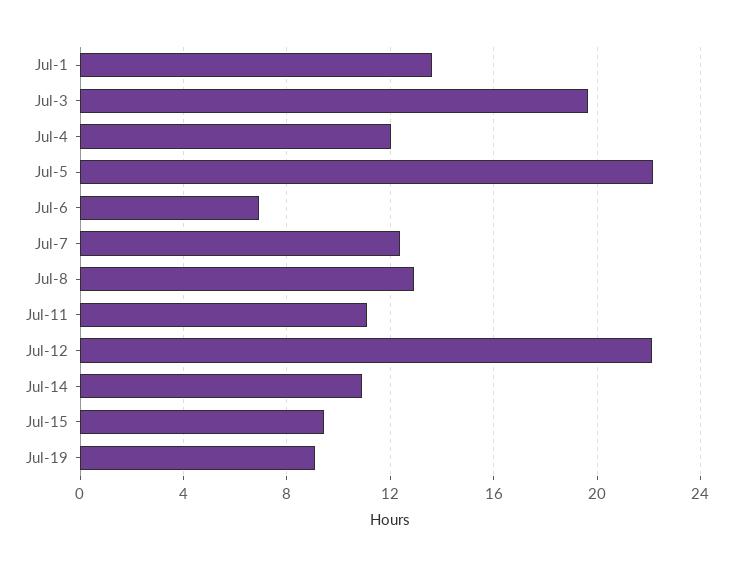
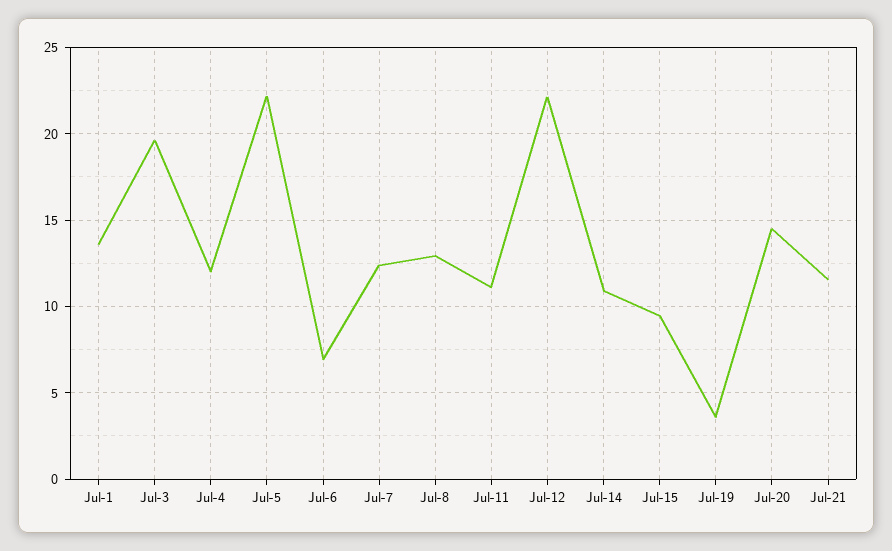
Jul-19: 9 -> 3.5
Jul-20: none -> 14.5
Jul-21: none -> 11.5

